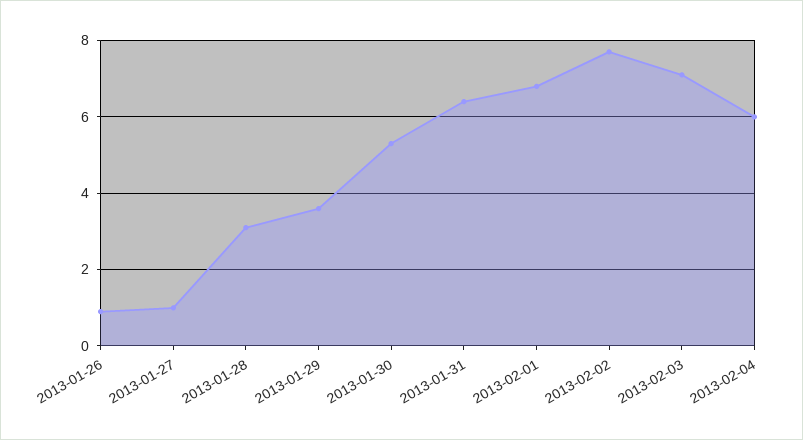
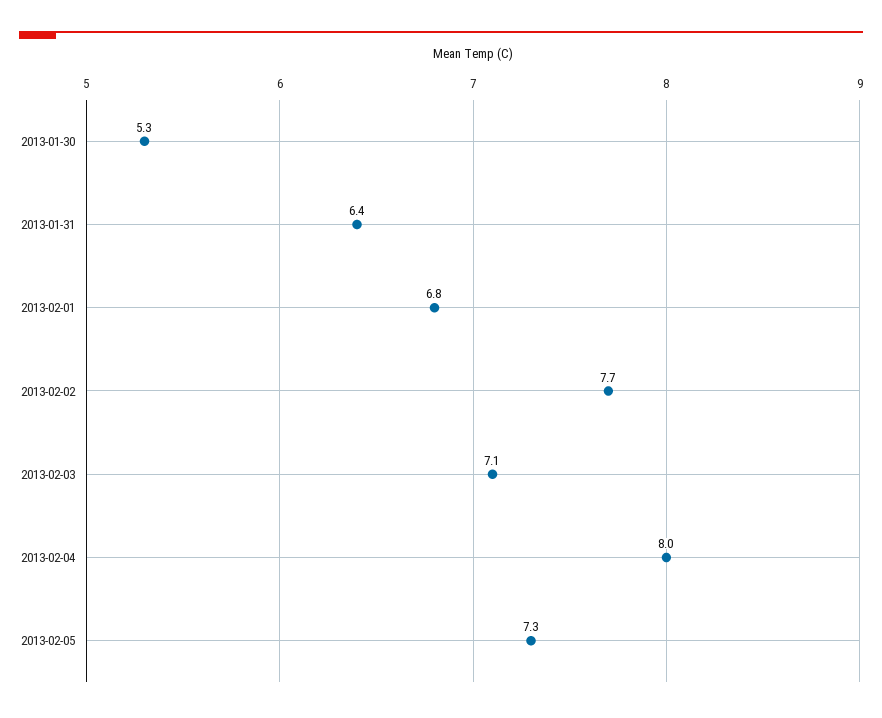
2013-01-26: 1 -> none
2013-01-27: 1 -> none
2013-01-28: 3 -> none
2013-01-29: 3.5 -> none
2013-02-04: 6 -> 8
2013-02-05: none -> 7.3

